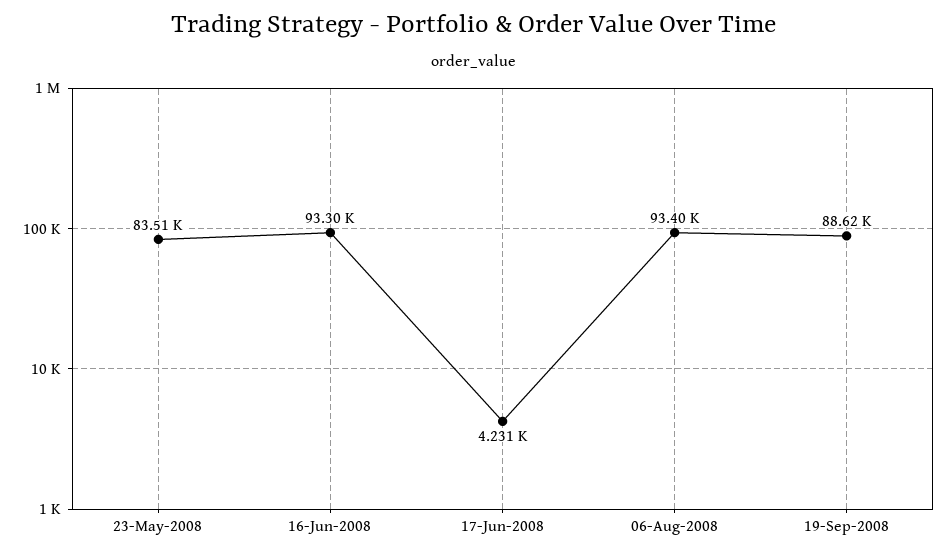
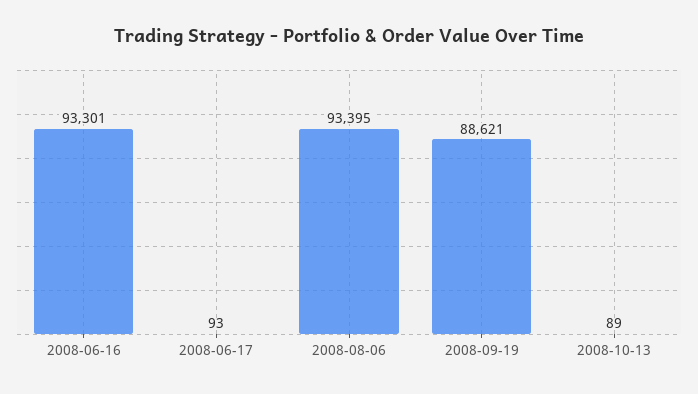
23-May-2008: 83510 -> none
17-Jun-2008: 4231 -> 93
2008-10-13: none -> 89

